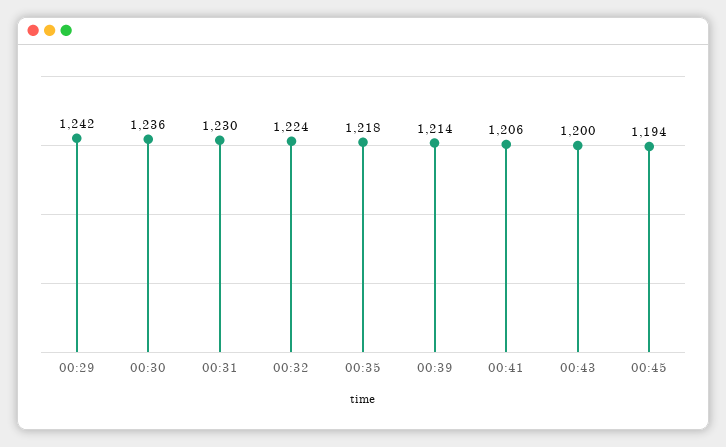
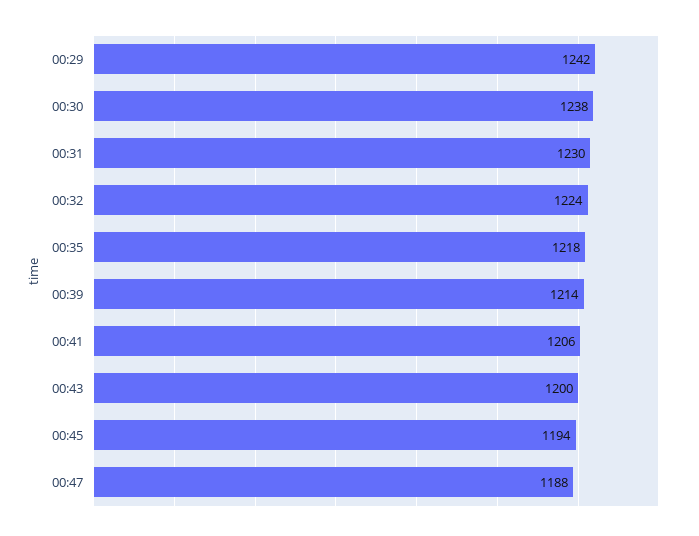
00:30: 1236 -> 1238
00:47: none -> 1188

